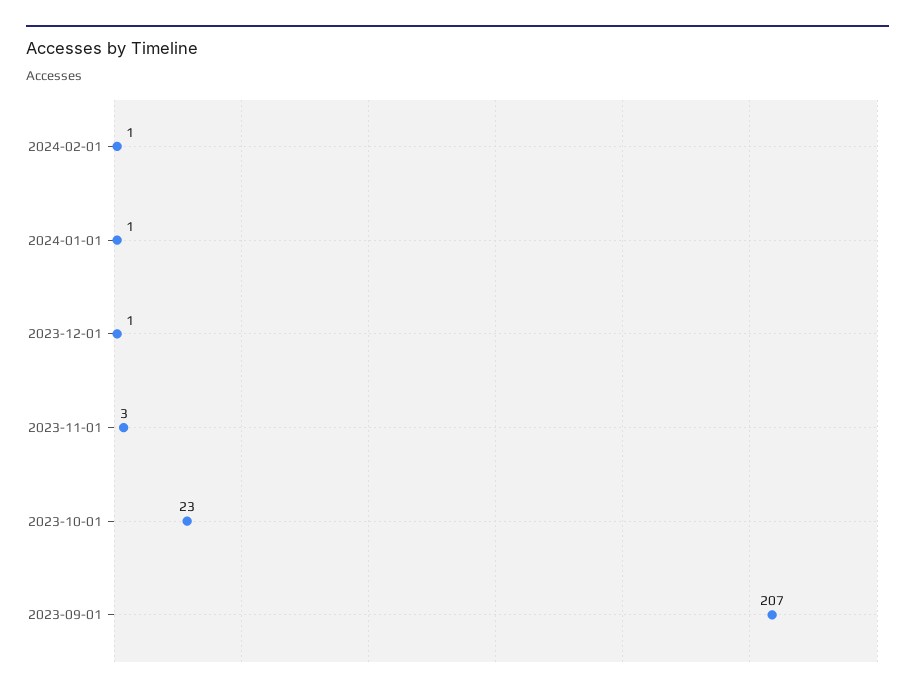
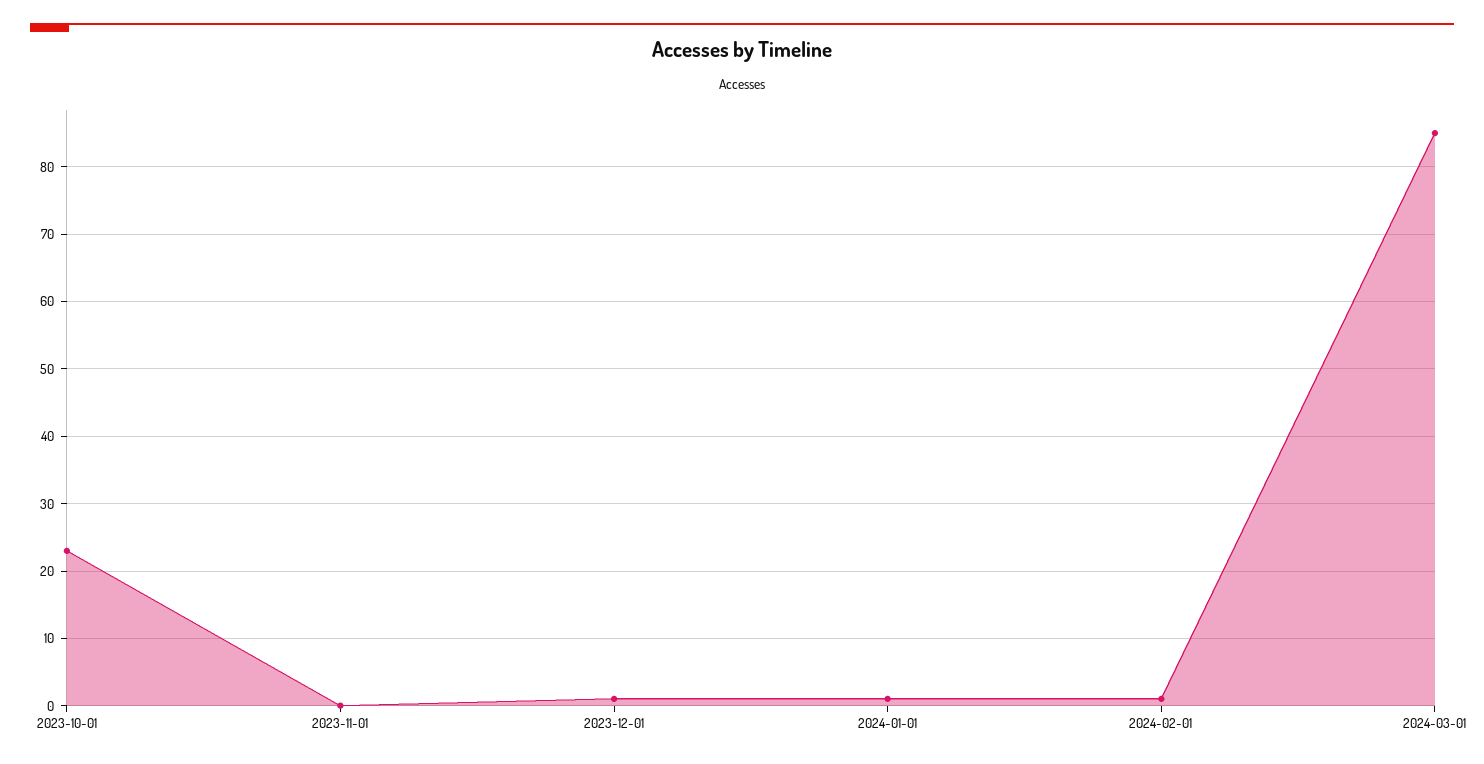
2023-11-01: 3 -> 0
2023-09-01: 207 -> none
2024-03-01: none -> 85

